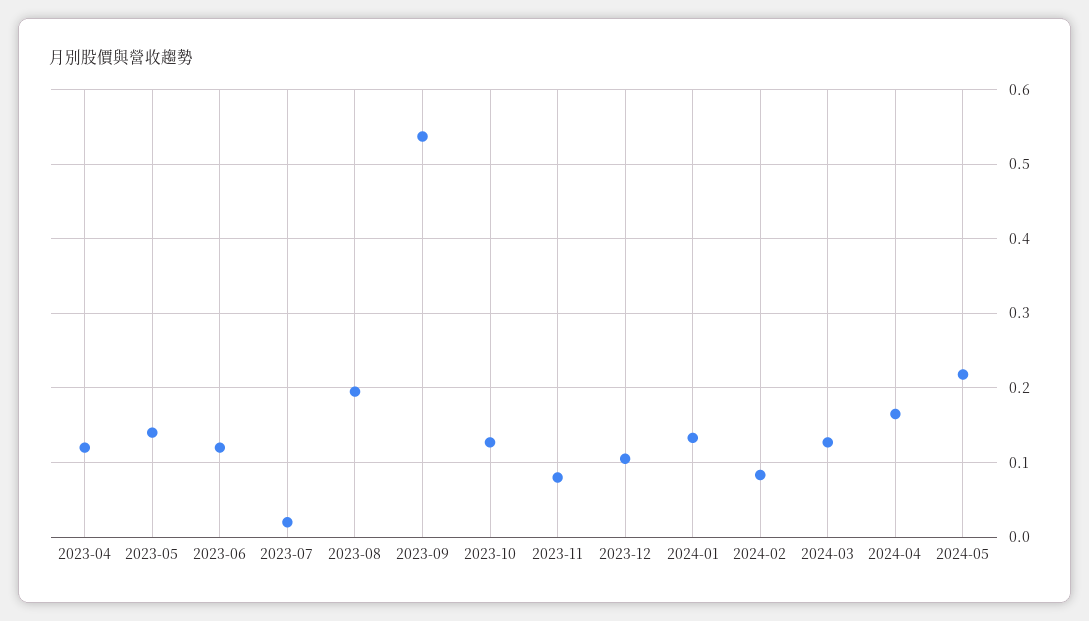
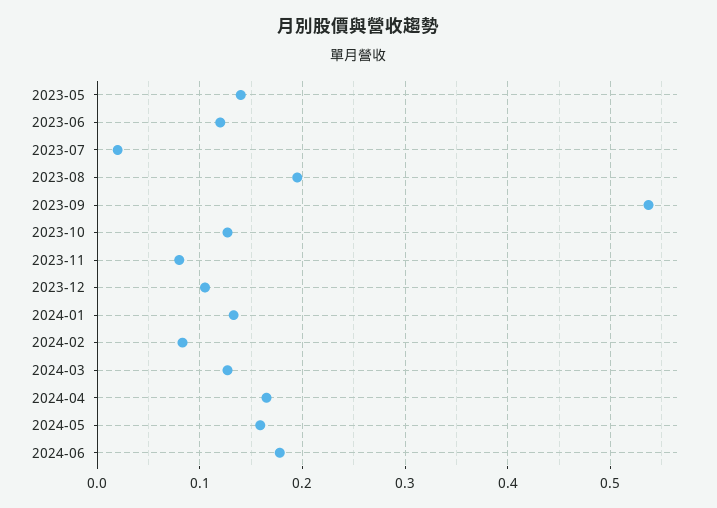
2023-04: 0.12 -> none
2024-05: 0.22 -> 0.16
2024-06: none -> 0.18

